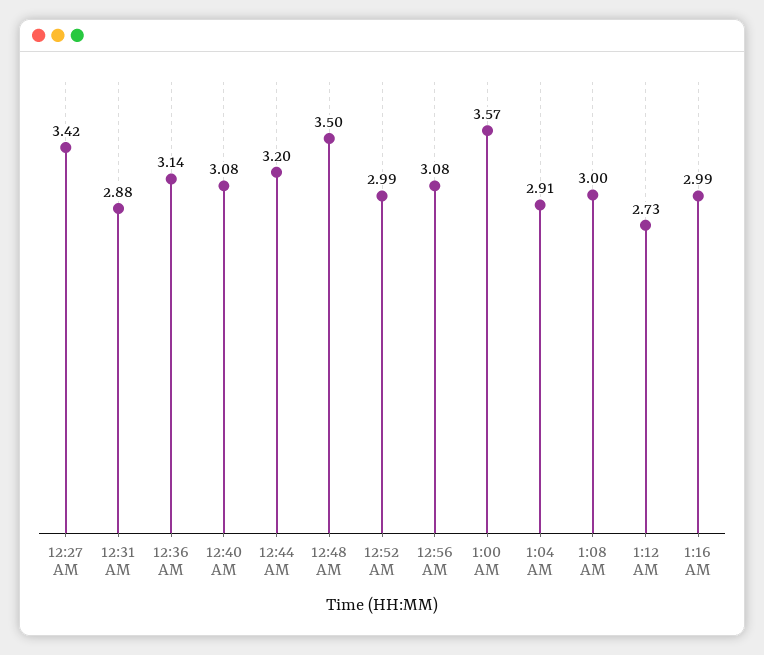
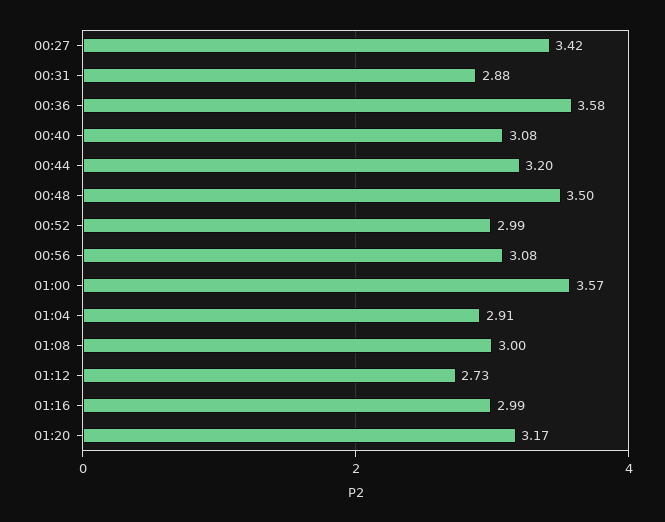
12:36 AM: 3.14 -> 3.58
01:20: none -> 3.17

